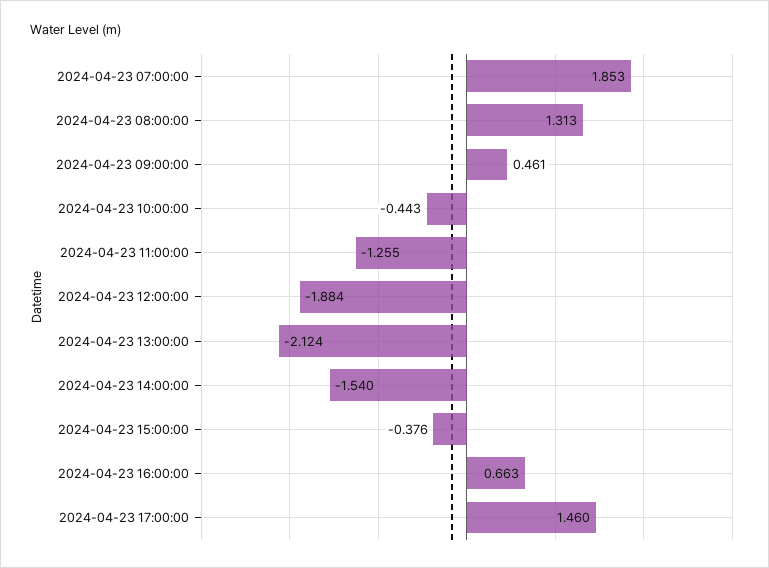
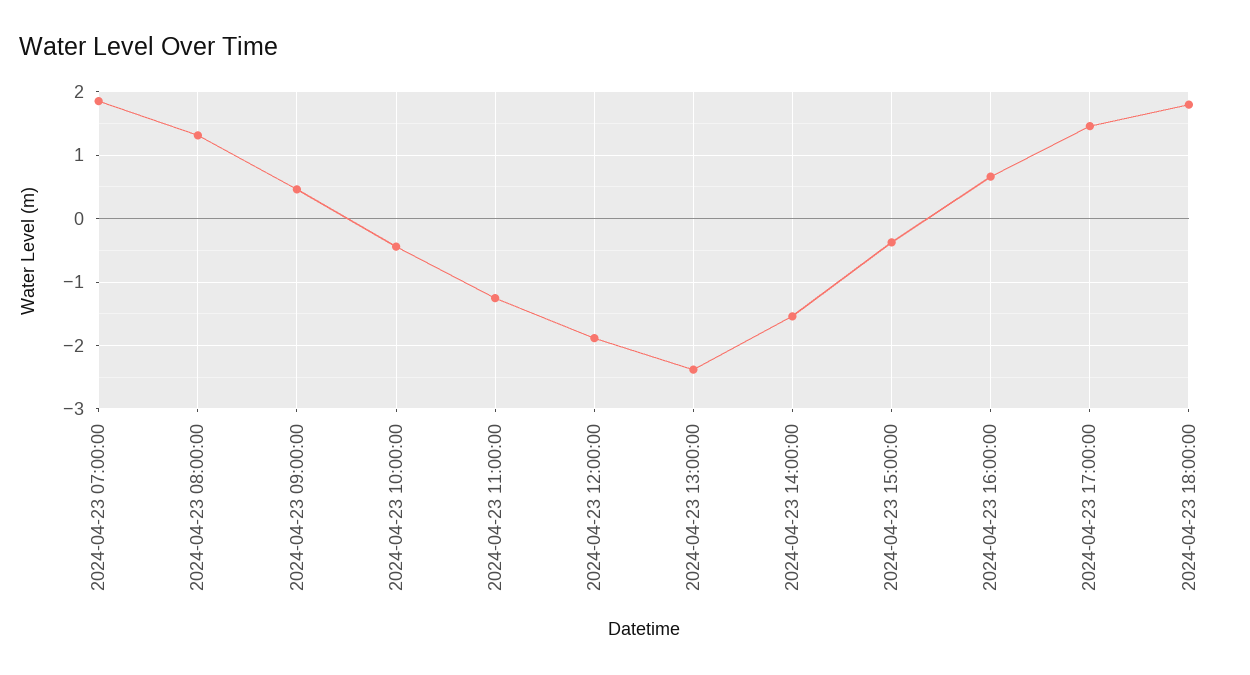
2024-04-23 13:00:00: -2.124 -> -2.4
2024-04-23 18:00:00: none -> 1.8

